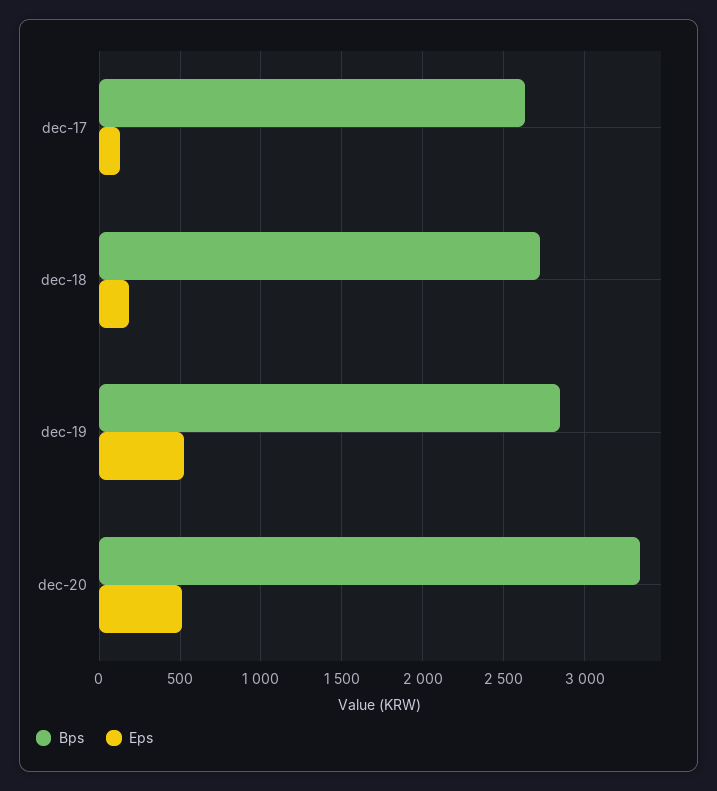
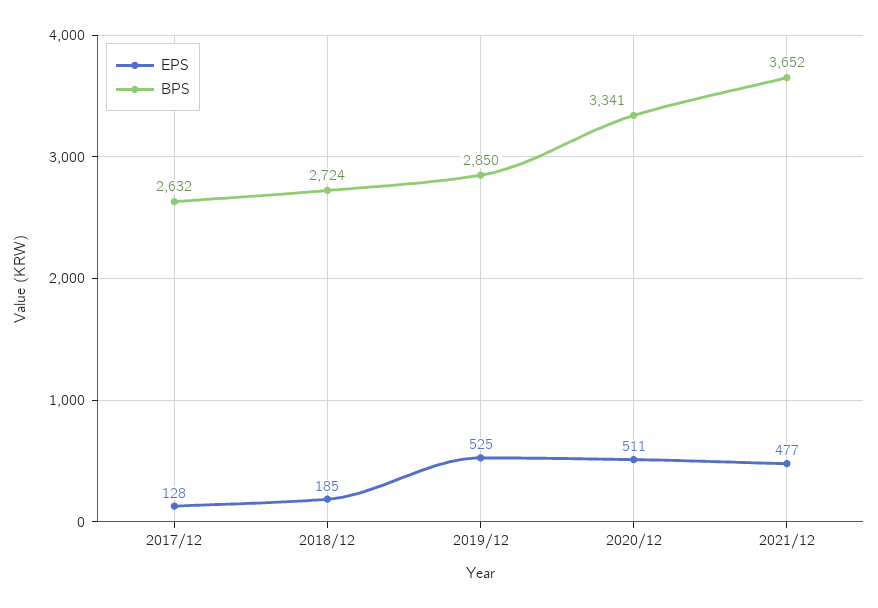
Eps, 2021/12: none -> 477
Bps, 2021/12: none -> 3652

